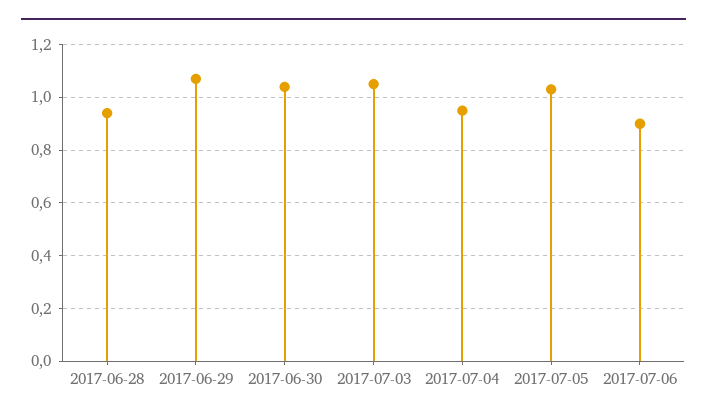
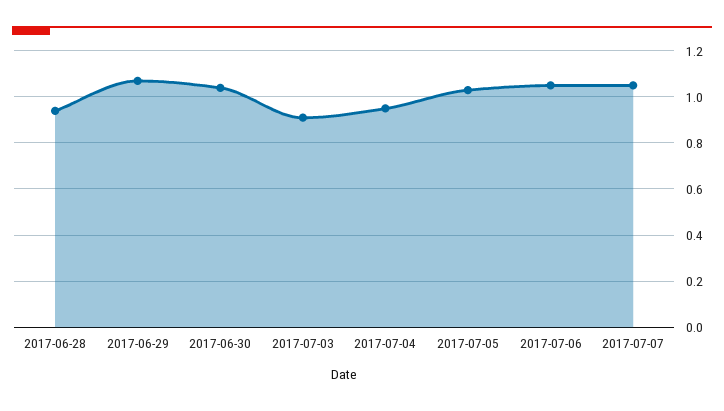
2017-07-03: 1.05 -> 0.9
2017-07-06: 0.9 -> 1.05
2017-07-07: none -> 1.05

